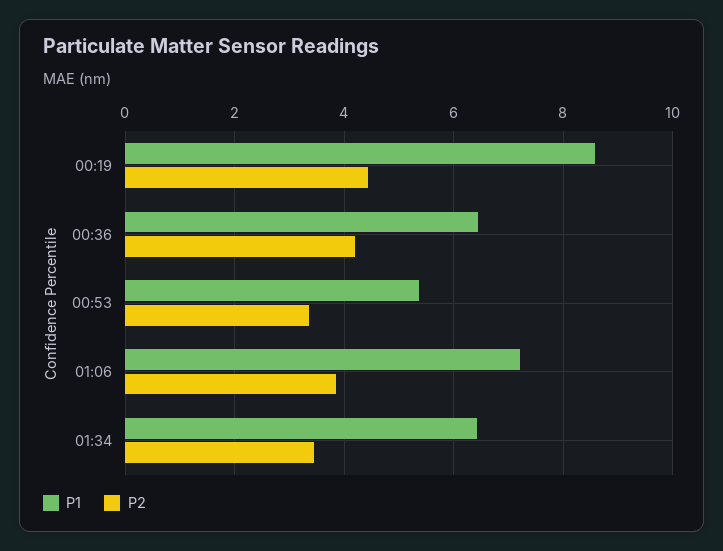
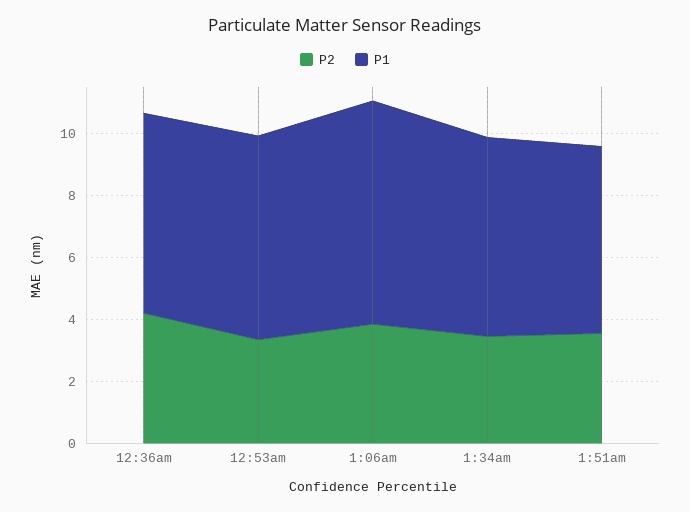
P1, 00:19: 8.6 -> none
P2, 00:19: 4.4 -> none
P1, 00:53: 5.4 -> 6.5
P2, 1:51am: none -> 3.5
P1, 1:51am: none -> 6

